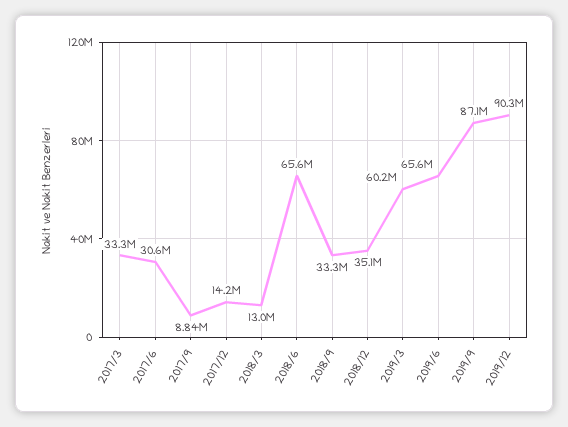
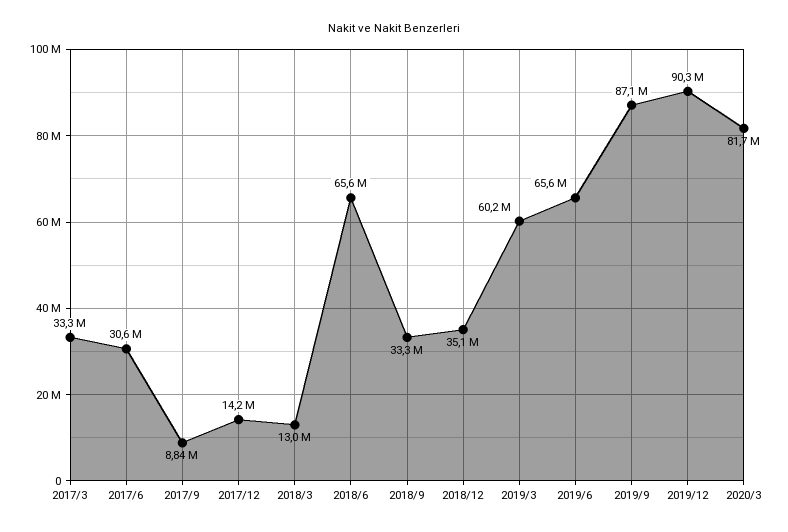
2020/3: none -> 81700000

